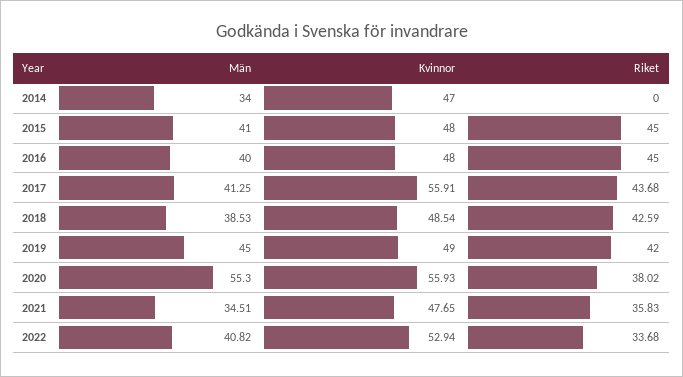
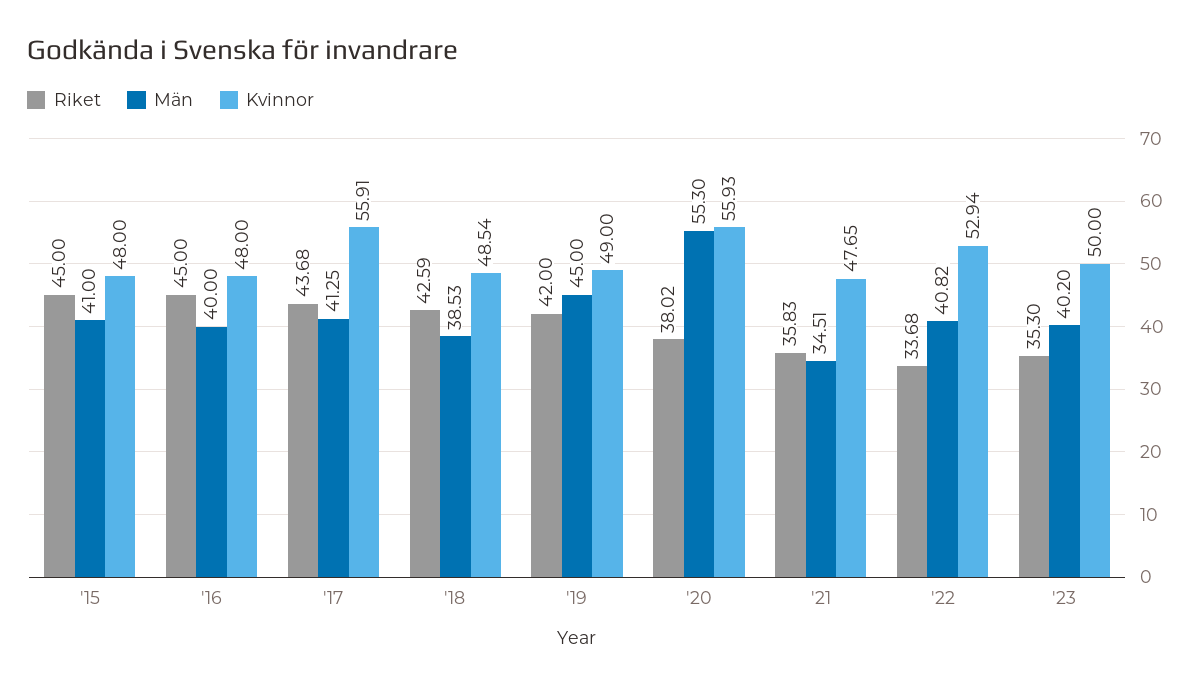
Män, 2014: 34 -> none
Kvinnor, 2014: 47 -> none
Riket, 2014: 0 -> none
Riket, '23: none -> 35.3
Män, '23: none -> 40.2
Kvinnor, '23: none -> 50

